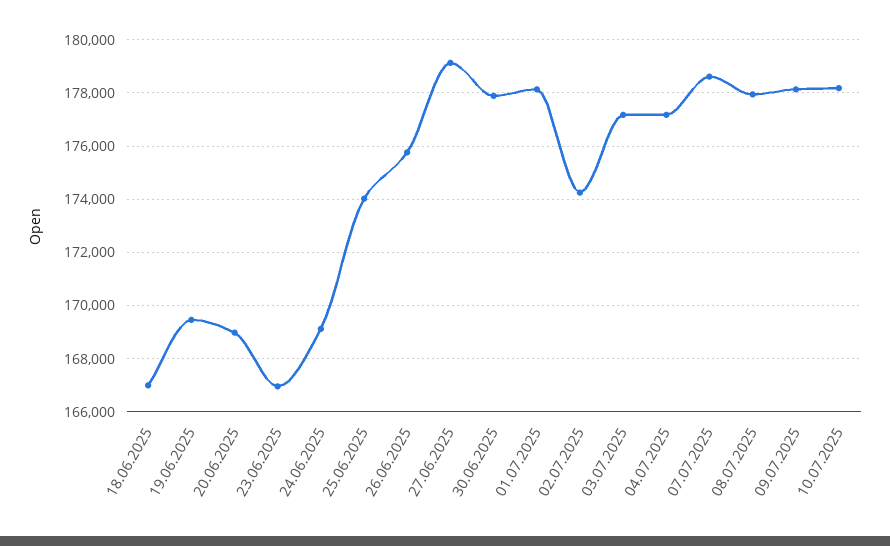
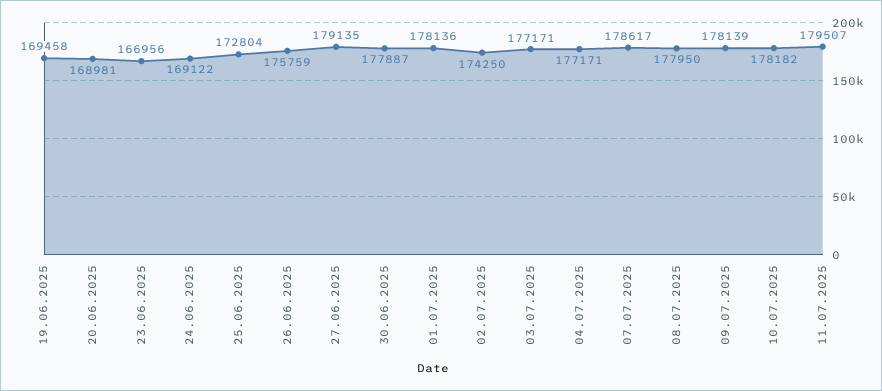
18.06.2025: 167000 -> none
25.06.2025: 174000 -> 172804
11.07.2025: none -> 179507

